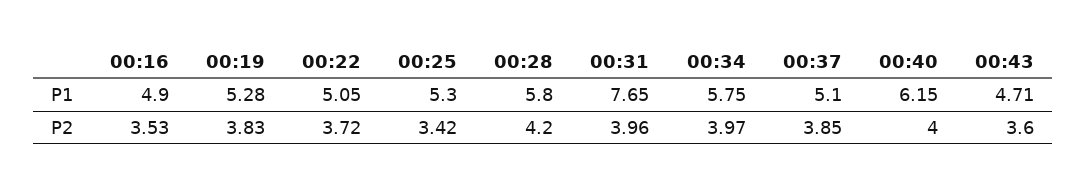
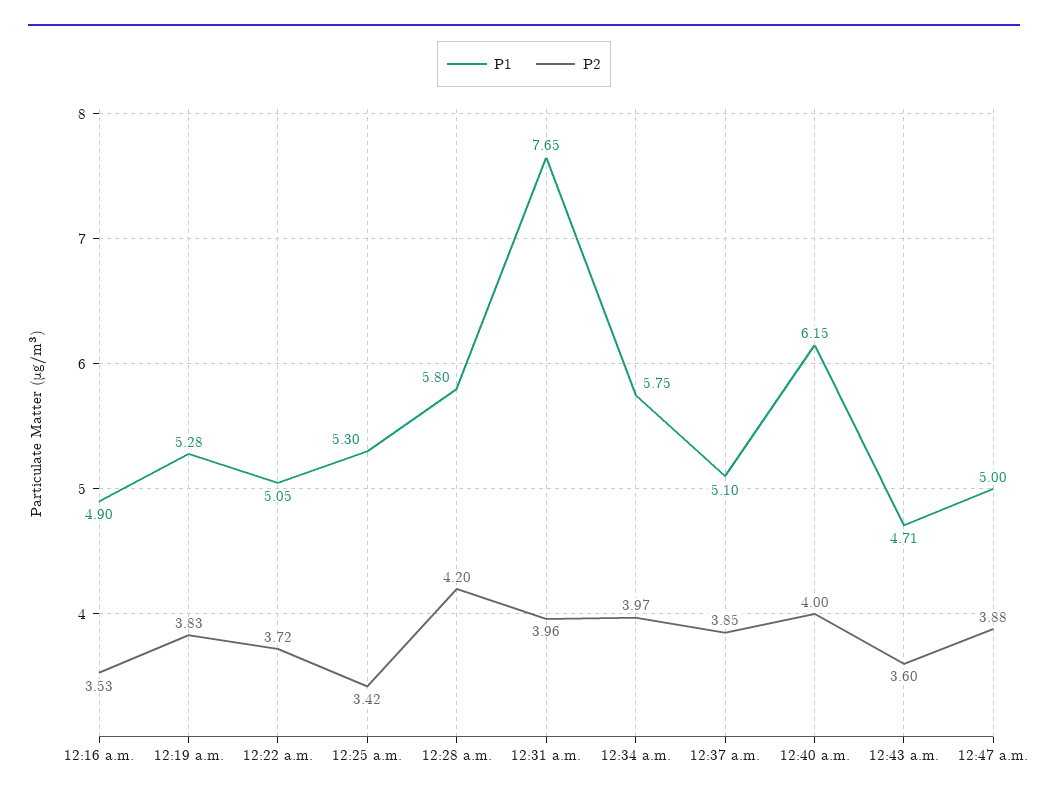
P1, 12:47 a.m.: none -> 5
P2, 12:47 a.m.: none -> 3.88

